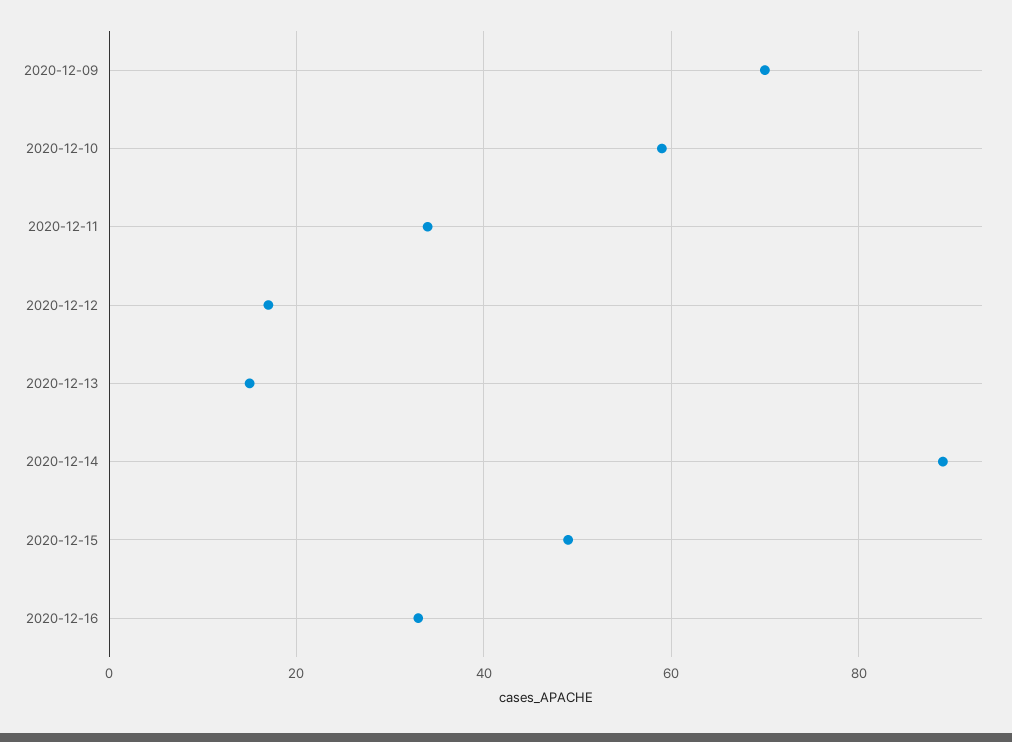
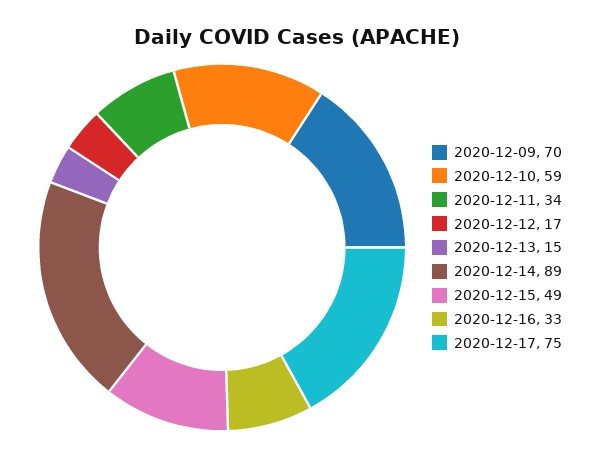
2020-12-17: none -> 75

